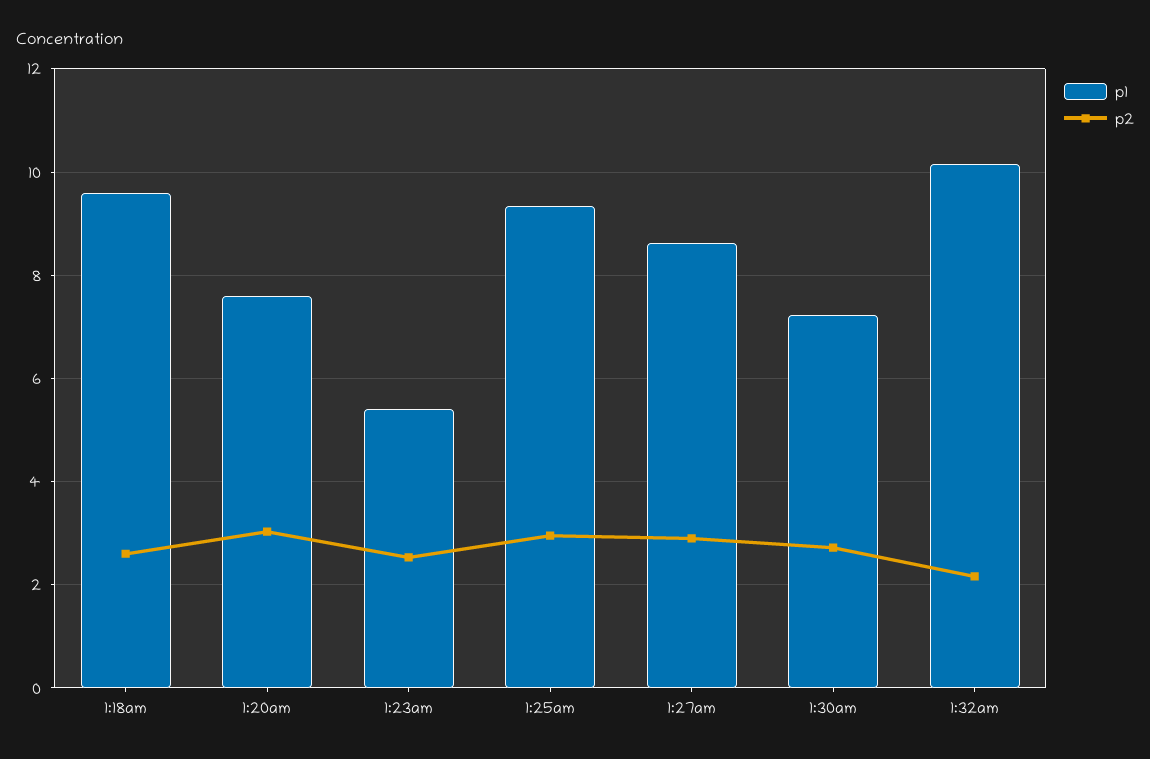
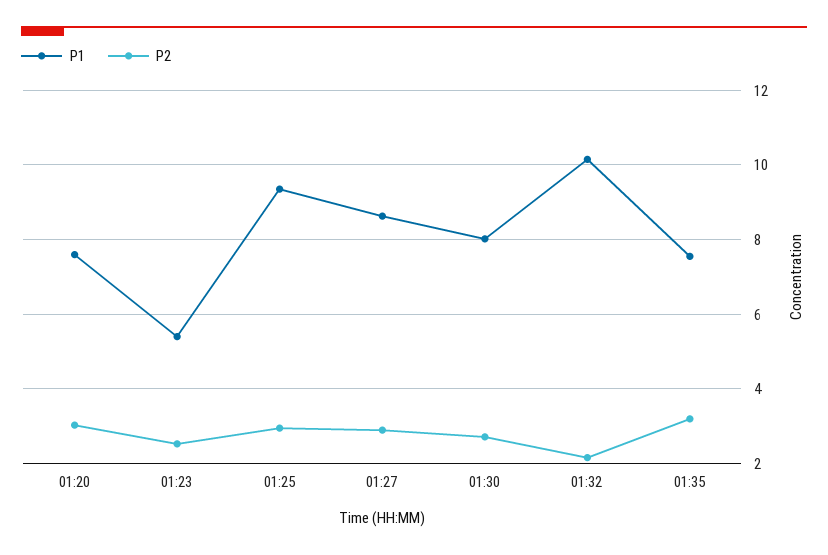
p1, 1:18am: 9.6 -> none
p2, 1:18am: 2.6 -> none
p1, 1:30am: 7.2 -> 8
p1, 01:35: none -> 7.6
p2, 01:35: none -> 3.2

